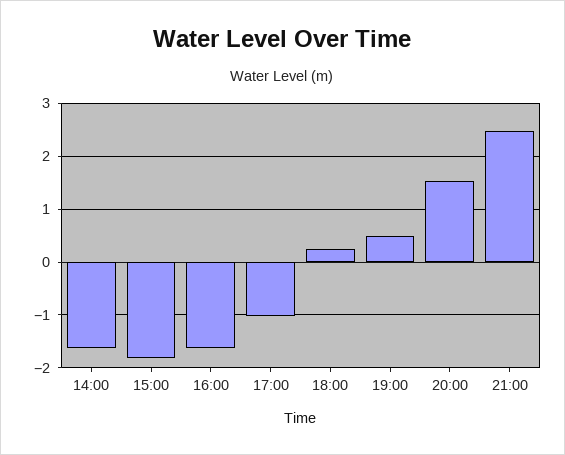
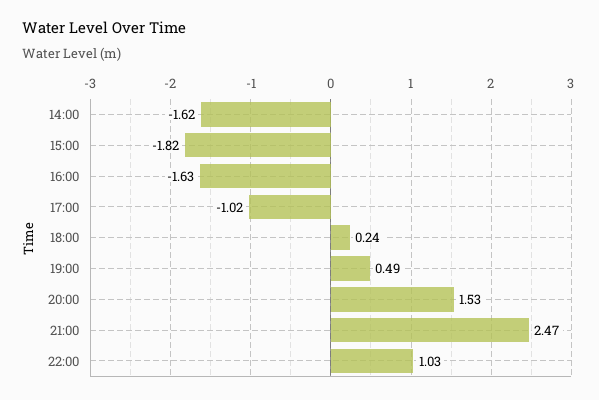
22:00: none -> 1.03

